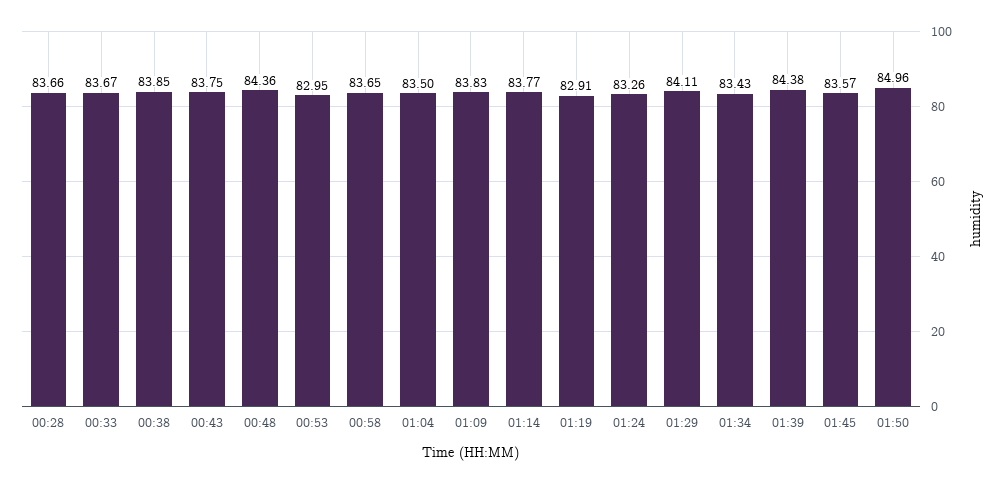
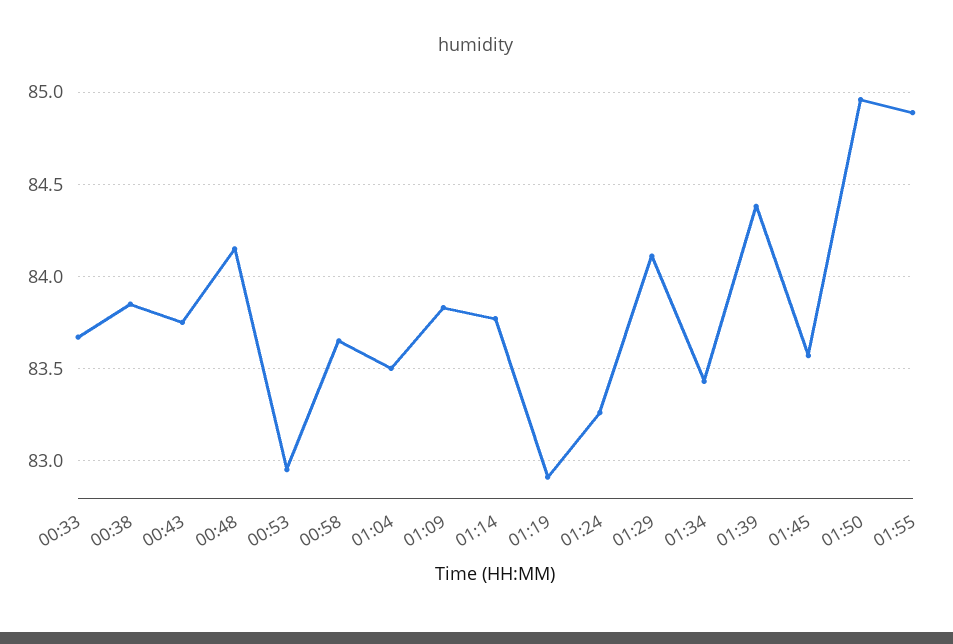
00:28: 83.66 -> none
00:48: 84.36 -> 84.15
01:55: none -> 84.9

